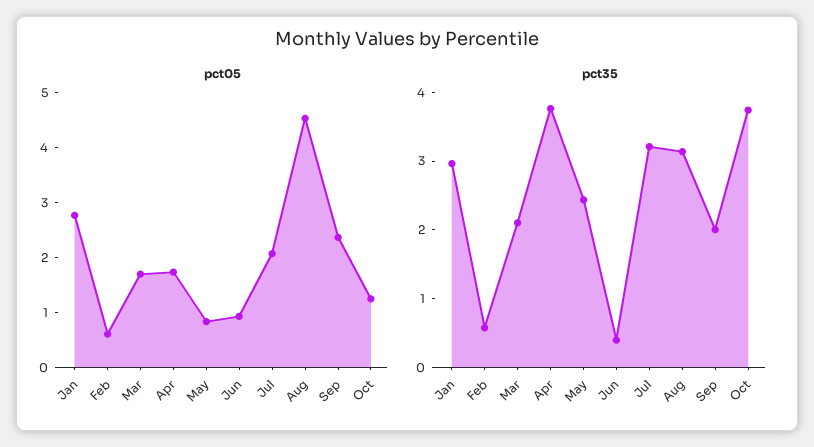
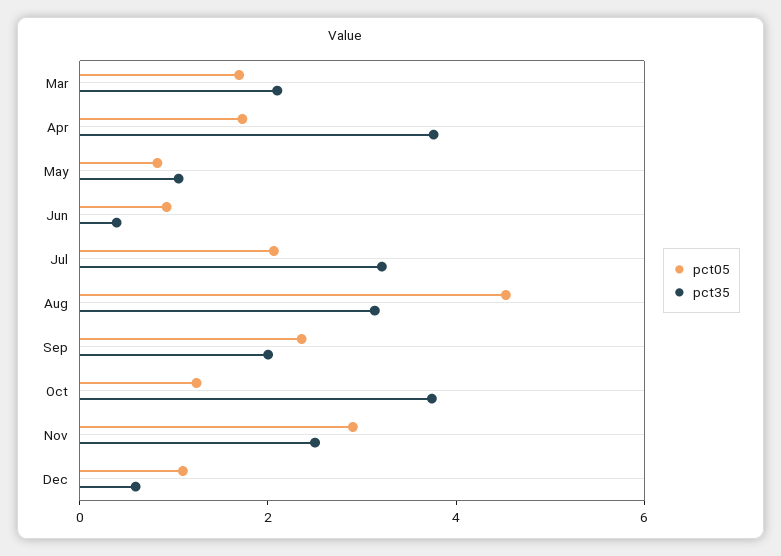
pct05, Jan: 2.8 -> none
pct05, Feb: 0.6 -> none
pct35, Jan: 3 -> none
pct35, Feb: 0.6 -> none
pct35, May: 2.4 -> 1
pct05, Nov: none -> 3
pct35, Nov: none -> 2.5
pct05, Dec: none -> 1
pct35, Dec: none -> 0.5

